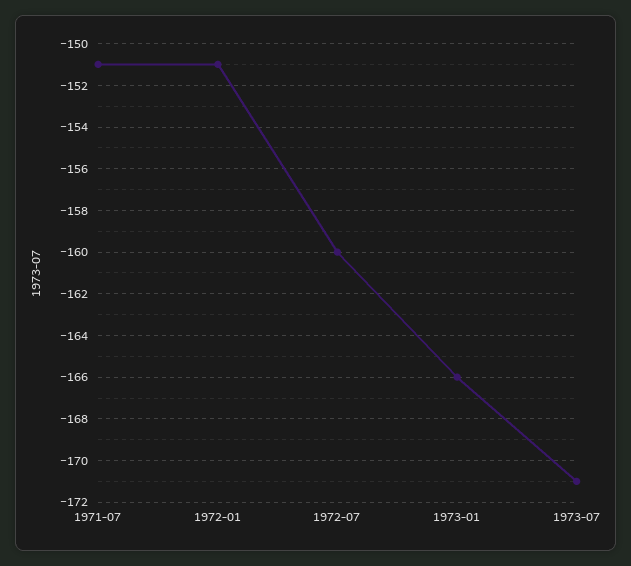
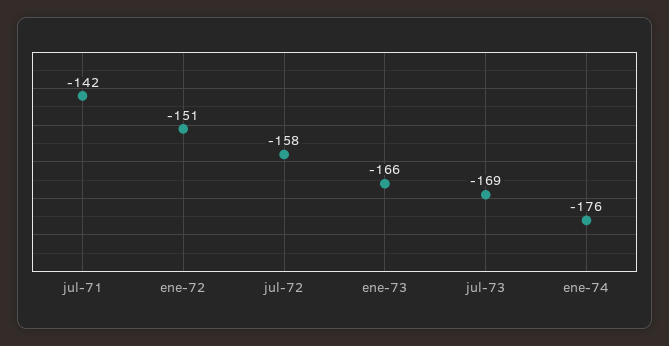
1971-07: -151 -> -142
1972-07: -160 -> -158
1973-07: -171 -> -169
ene-74: none -> -176

